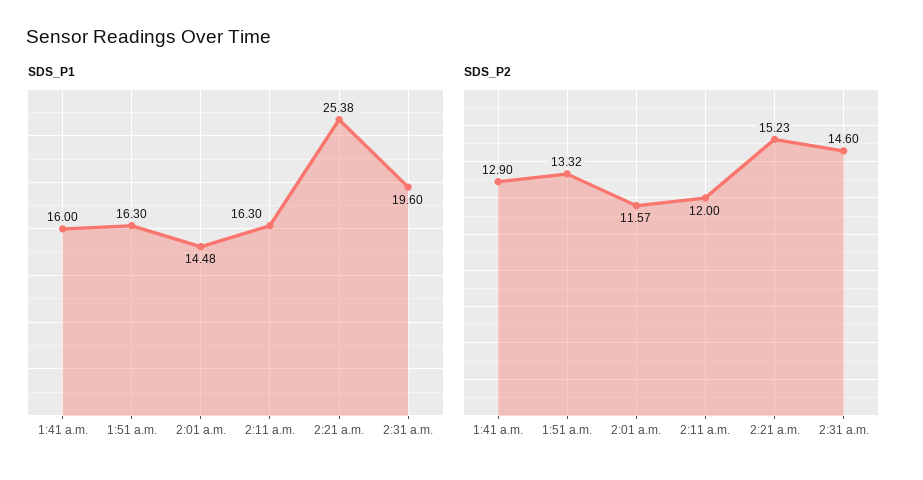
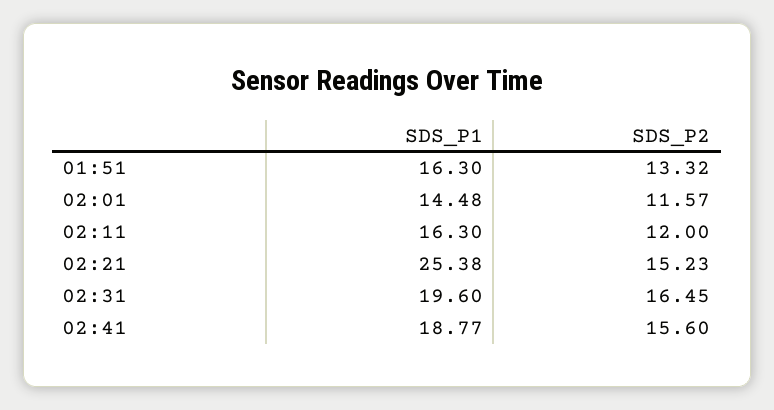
SDS_P1, 1:41 a.m.: 16 -> none
SDS_P2, 1:41 a.m.: 12.9 -> none
SDS_P2, 2:31 a.m.: 14.6 -> 16.45
SDS_P1, 02:41: none -> 18.77
SDS_P2, 02:41: none -> 15.6

